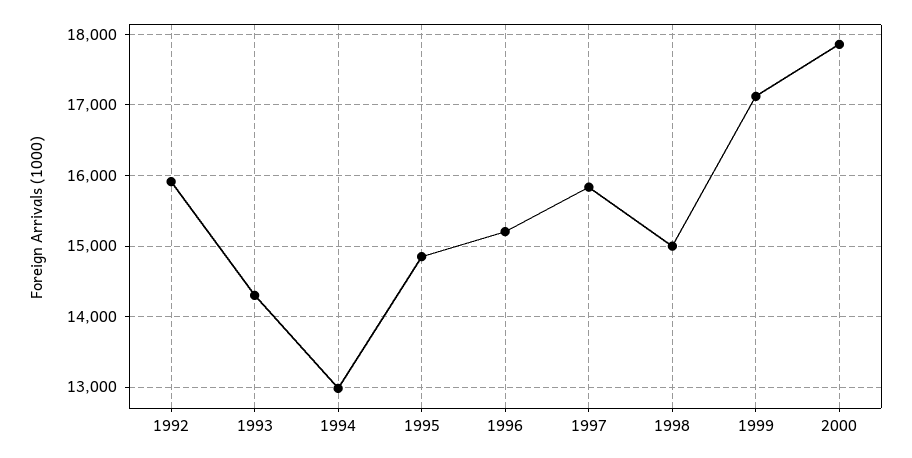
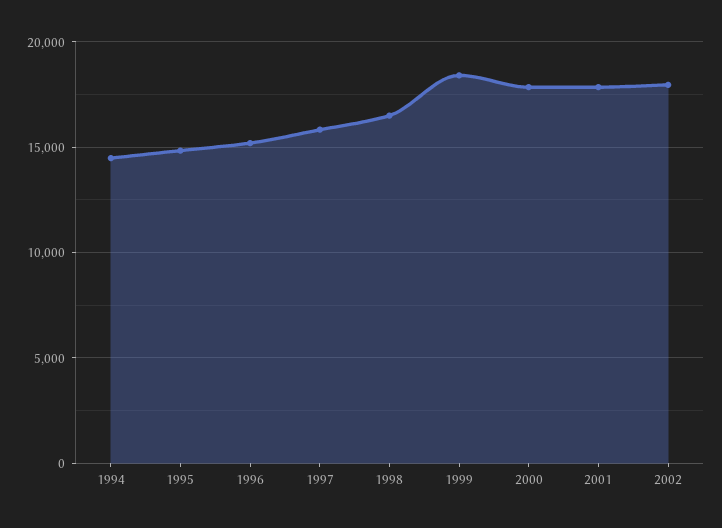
1992: 15900 -> none
1993: 14300 -> none
1994: 13000 -> 14500
1998: 15000 -> 16500
1999: 17100 -> 18500
2001: none -> 18000
2002: none -> 18000

